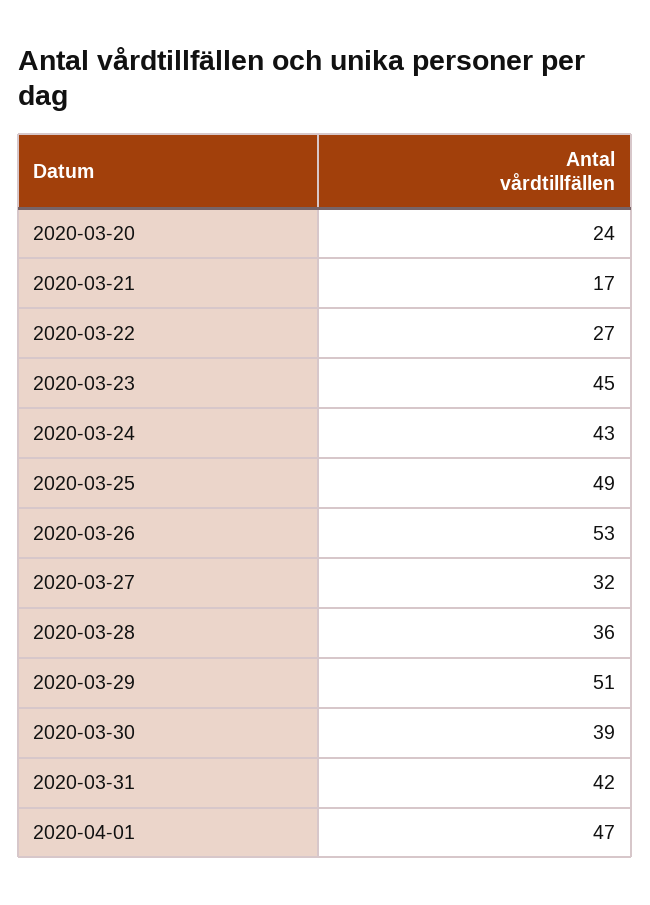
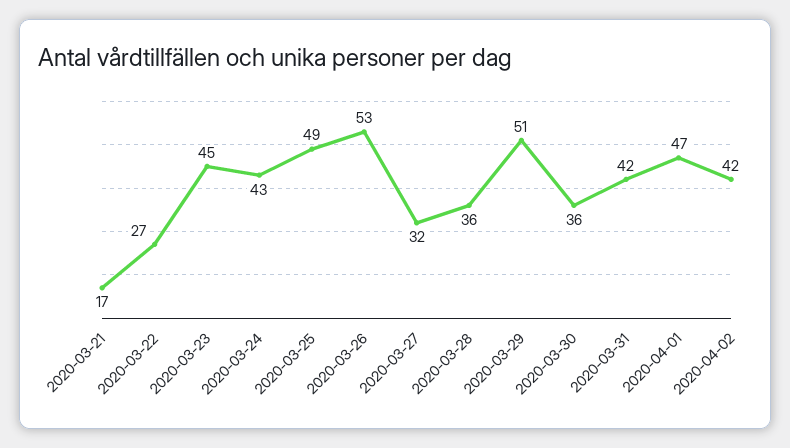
2020-03-20: 24 -> none
2020-03-30: 39 -> 36
2020-04-02: none -> 42

